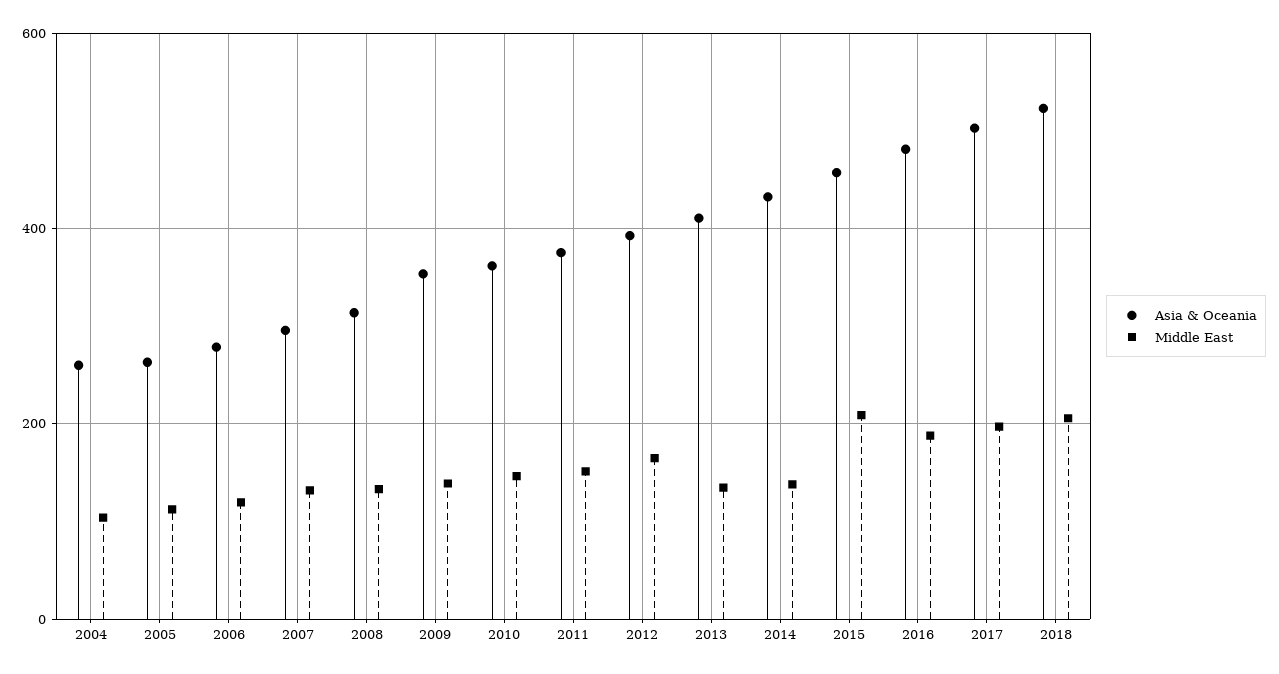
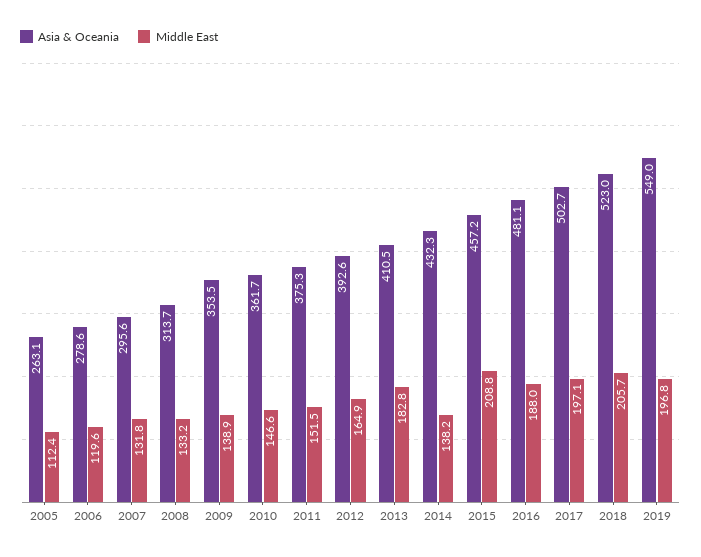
Asia & Oceania, 2004: 260 -> none
Middle East, 2004: 100 -> none
Middle East, 2013: 140 -> 182.8
Asia & Oceania, 2019: none -> 549
Middle East, 2019: none -> 196.8

